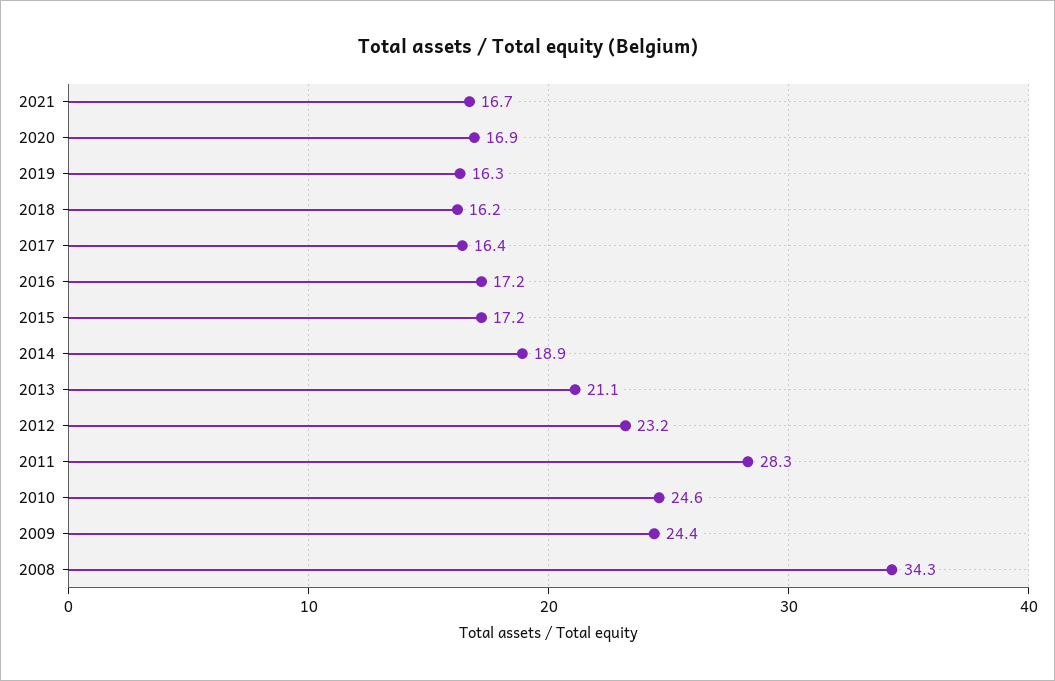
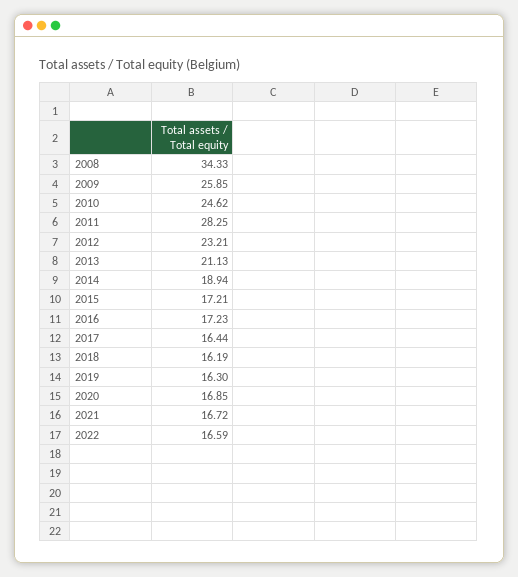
2009: 24.4 -> 25.85
2022: none -> 16.59

